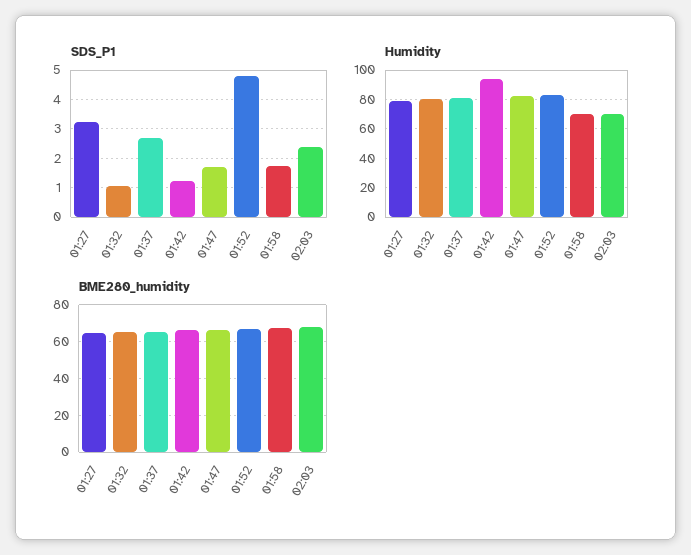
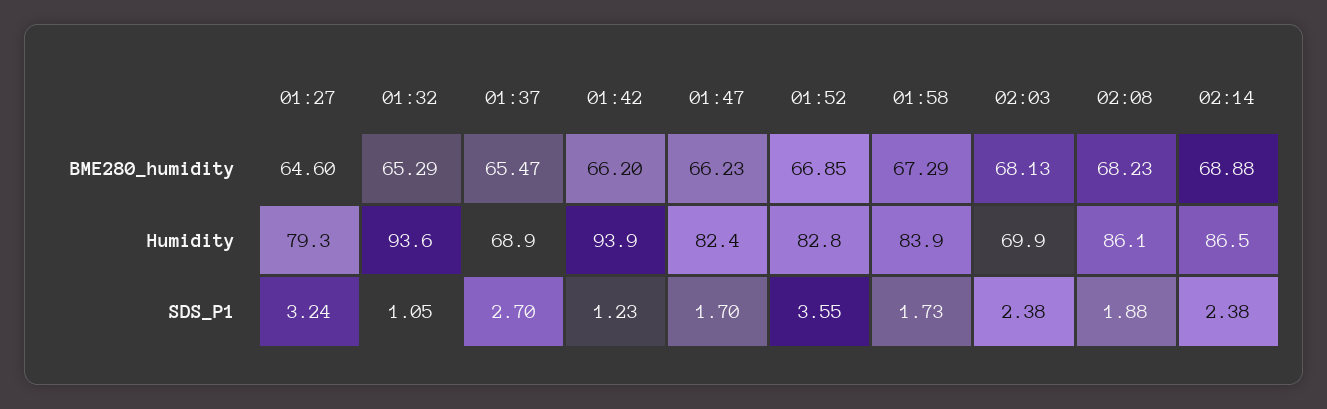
SDS_P1, 01:52: 4.75 -> 3.55
Humidity, 01:32: 80 -> 93.6
Humidity, 01:37: 80 -> 68.9
Humidity, 01:58: 70 -> 83.9
BME280_humidity, 02:08: none -> 68.23
BME280_humidity, 02:14: none -> 68.88
Humidity, 02:08: none -> 86.1
Humidity, 02:14: none -> 86.5
SDS_P1, 02:08: none -> 1.88
SDS_P1, 02:14: none -> 2.38

